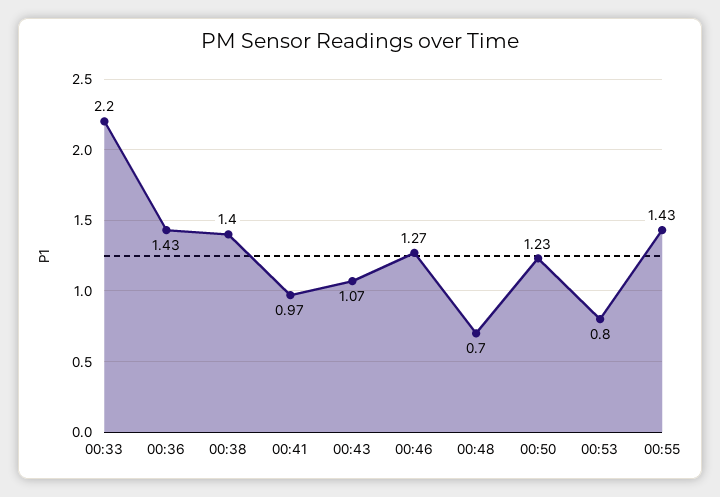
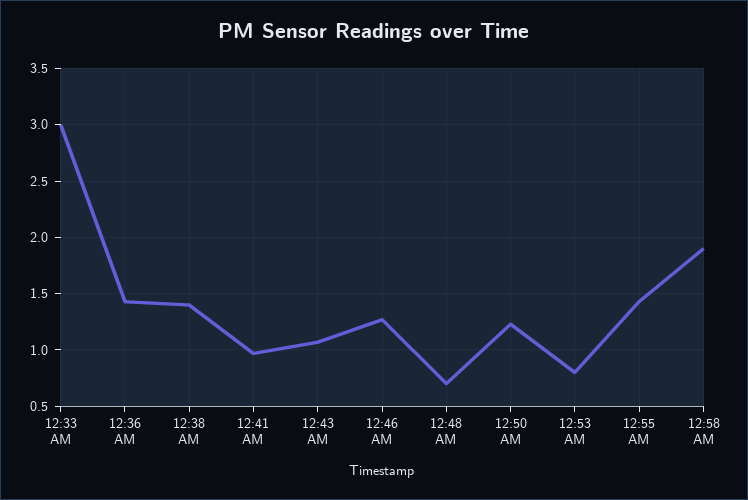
00:33: 2.2 -> 3
12:58 AM: none -> 1.9

